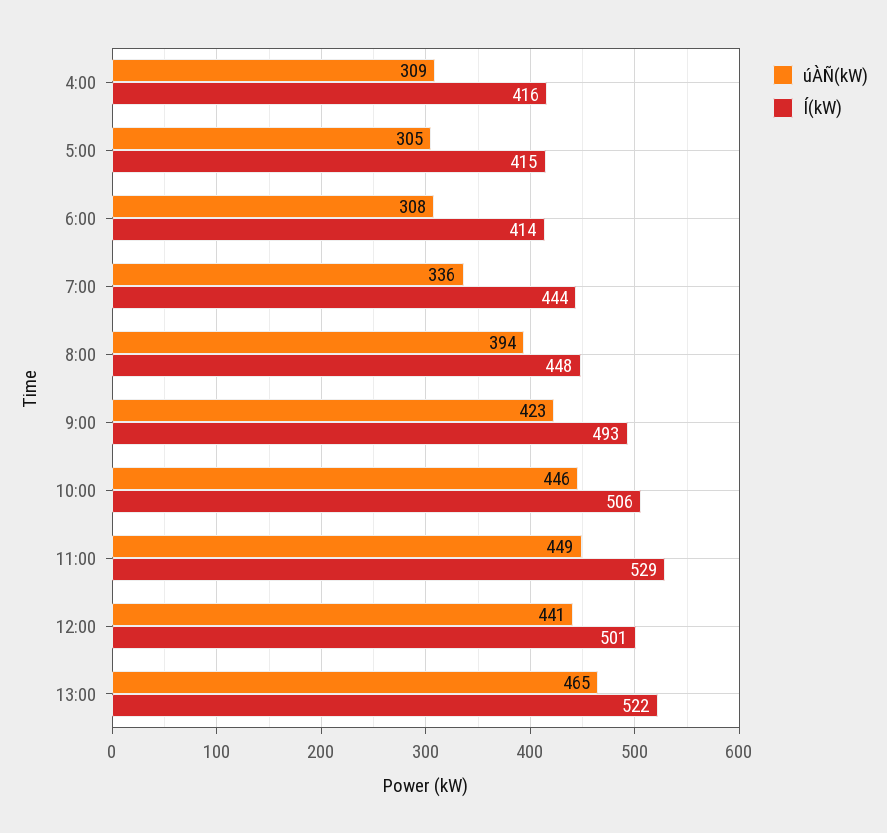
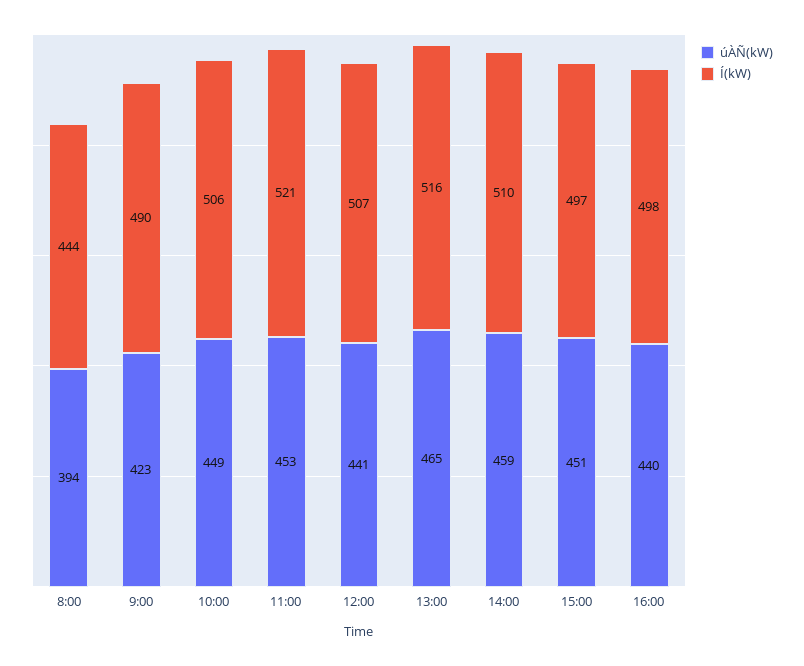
úÀÑ(kW), 4:00: 309 -> none
Í(kW), 4:00: 416 -> none
úÀÑ(kW), 5:00: 305 -> none
Í(kW), 5:00: 415 -> none
úÀÑ(kW), 6:00: 308 -> none
Í(kW), 6:00: 414 -> none
úÀÑ(kW), 7:00: 336 -> none
Í(kW), 7:00: 444 -> none
Í(kW), 8:00: 448 -> 444
Í(kW), 9:00: 493 -> 490
úÀÑ(kW), 10:00: 446 -> 449
úÀÑ(kW), 11:00: 449 -> 453
Í(kW), 11:00: 529 -> 521
Í(kW), 12:00: 501 -> 507
Í(kW), 13:00: 522 -> 516
úÀÑ(kW), 14:00: none -> 459
Í(kW), 14:00: none -> 510
úÀÑ(kW), 15:00: none -> 451
Í(kW), 15:00: none -> 497
úÀÑ(kW), 16:00: none -> 440
Í(kW), 16:00: none -> 498

